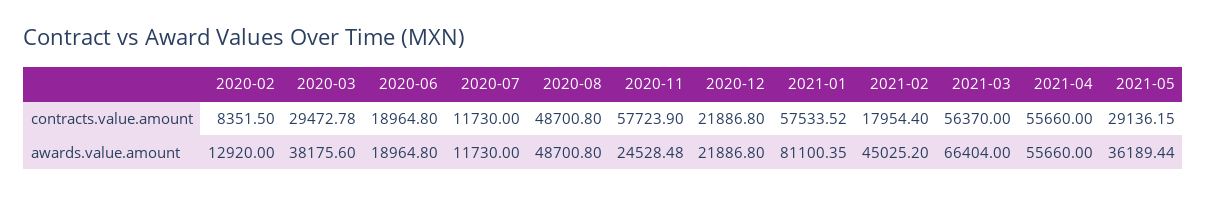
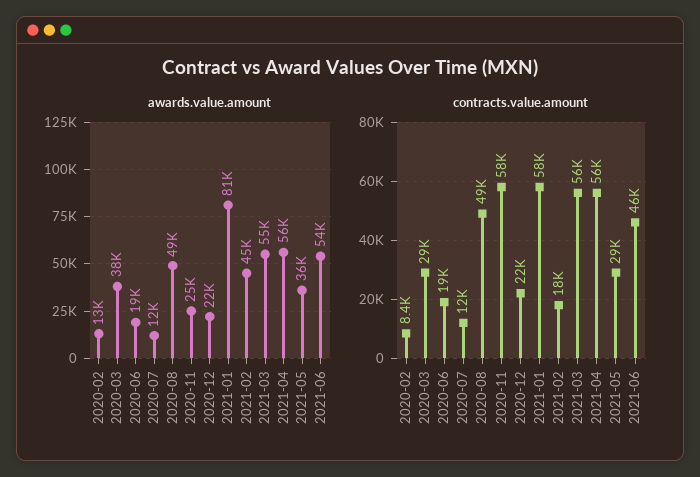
awards.value.amount, 2021-03: 66404 -> 55000
awards.value.amount, 2021-06: none -> 54000
contracts.value.amount, 2021-06: none -> 46000

